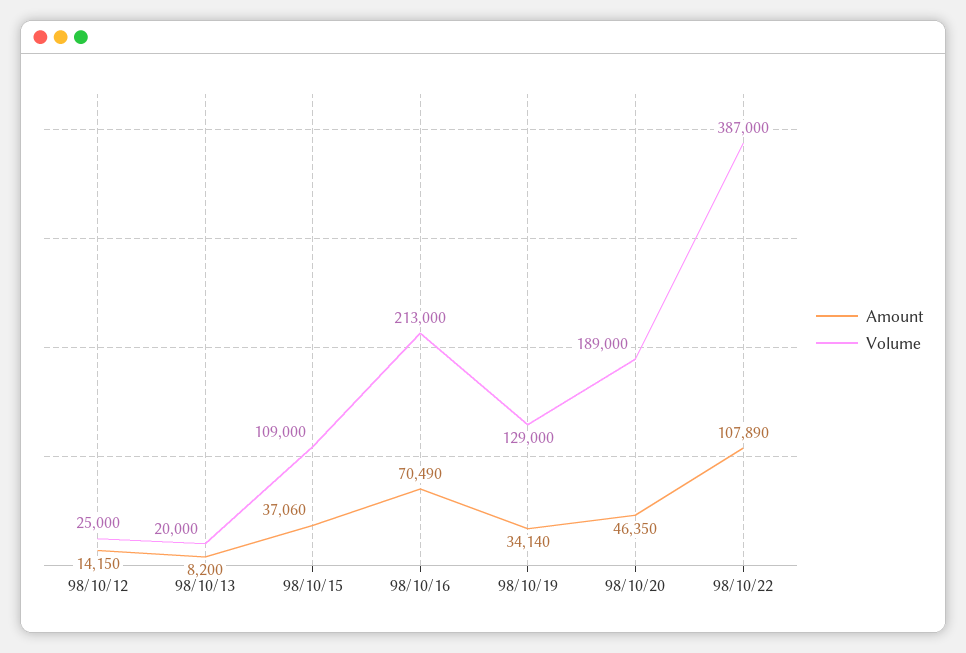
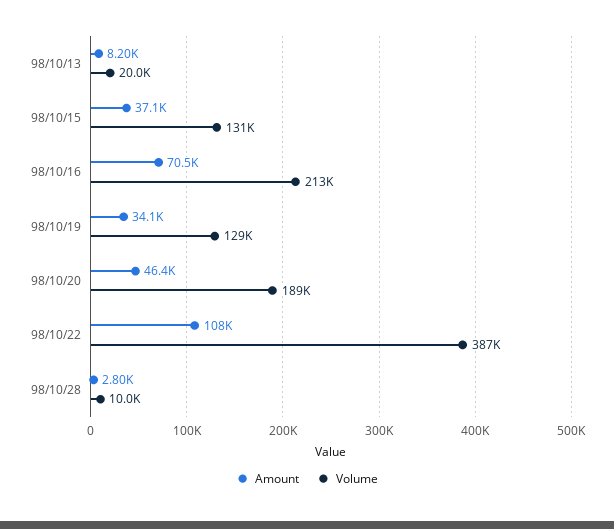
Amount, 98/10/12: 14150 -> none
Volume, 98/10/12: 25000 -> none
Volume, 98/10/15: 109000 -> 131000
Amount, 98/10/28: none -> 2800
Volume, 98/10/28: none -> 10000

